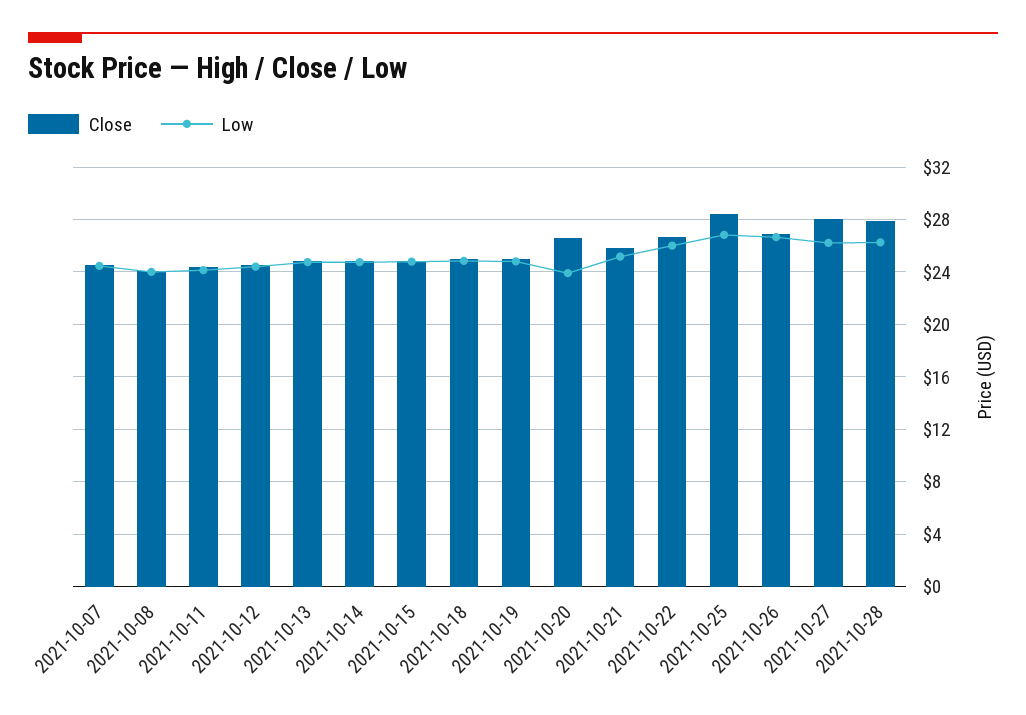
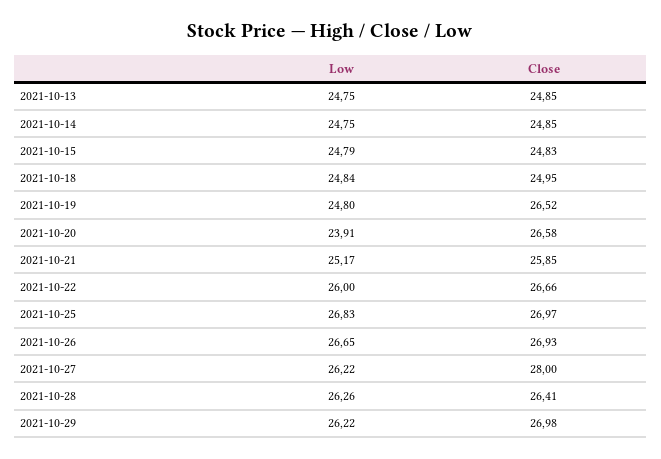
Close, 2021-10-07: 24.5 -> none
Low, 2021-10-07: 24.5 -> none
Close, 2021-10-08: 24 -> none
Low, 2021-10-08: 24 -> none
Close, 2021-10-11: 24.5 -> none
Low, 2021-10-11: 24 -> none
Close, 2021-10-12: 24.5 -> none
Low, 2021-10-12: 24.5 -> none
Close, 2021-10-19: 25 -> 26.52
Close, 2021-10-25: 28.5 -> 26.97
Close, 2021-10-28: 28 -> 26.41
Low, 2021-10-29: none -> 26.22
Close, 2021-10-29: none -> 26.98

